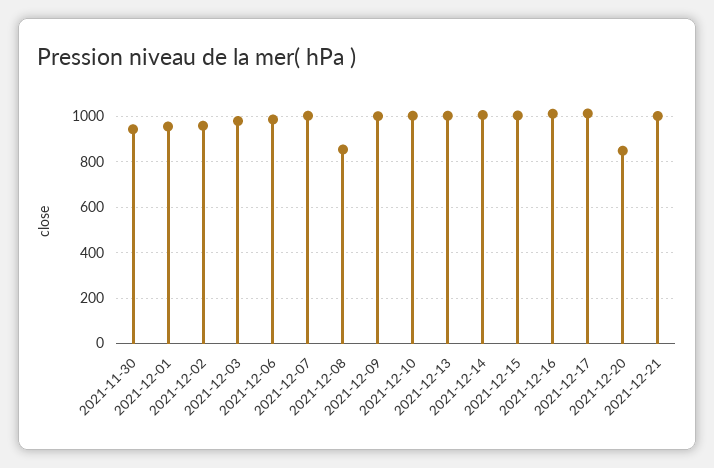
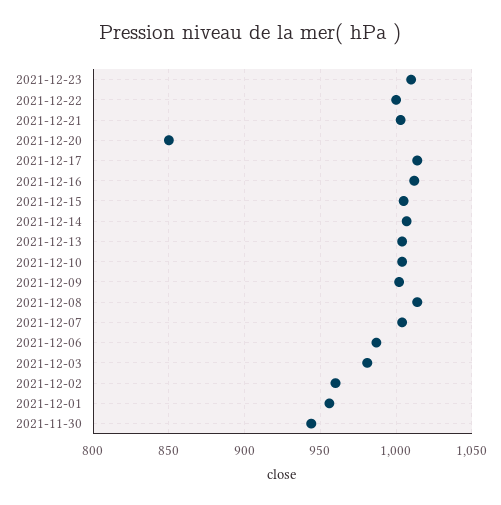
2021-12-08: 850 -> 1015
2021-12-23: none -> 1010
2021-12-22: none -> 1000

